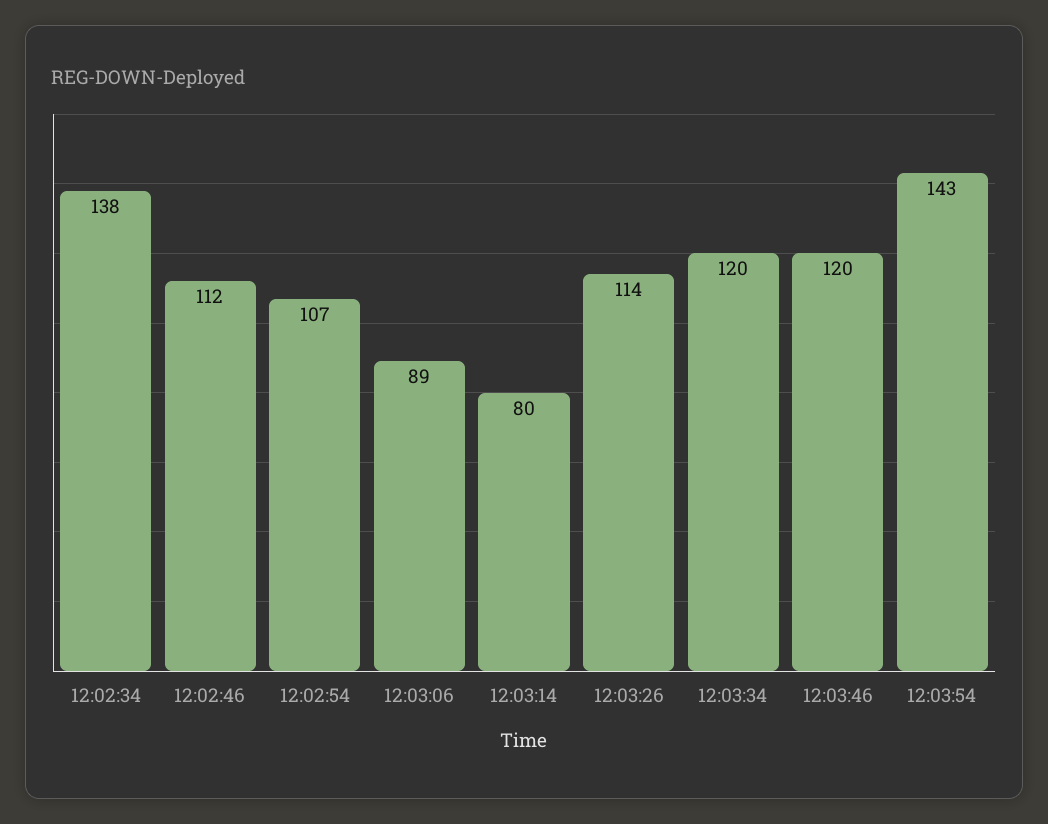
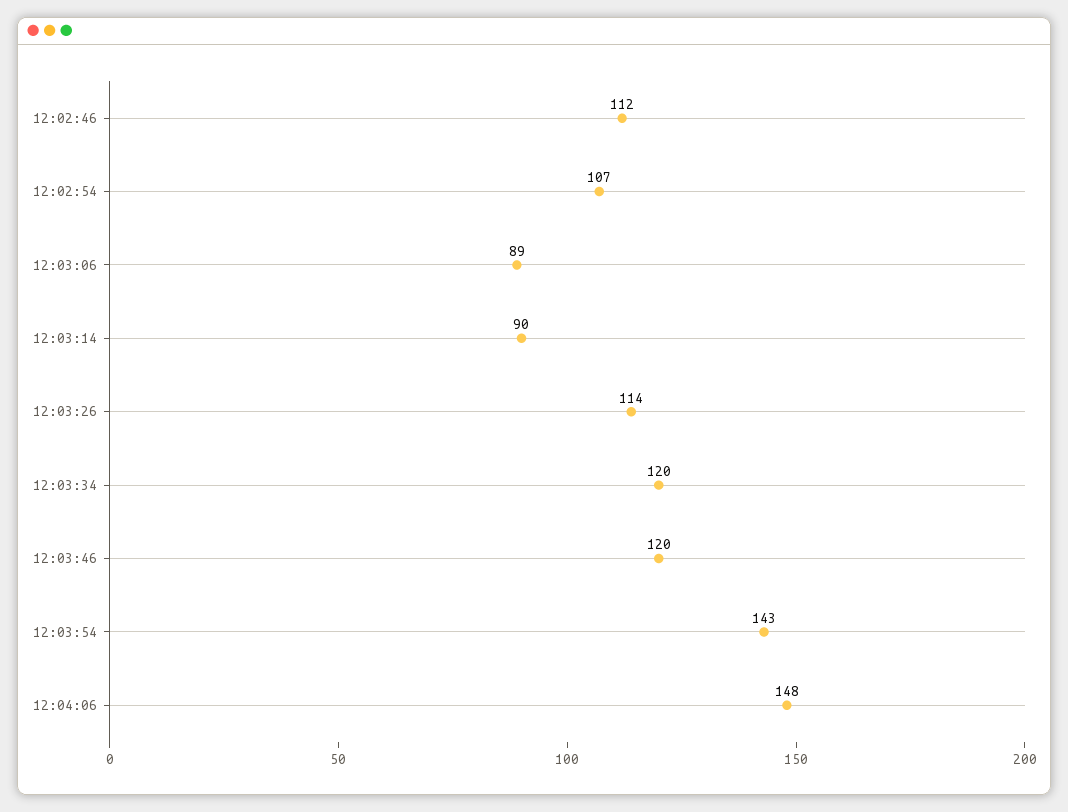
12:02:34: 138 -> none
12:03:14: 80 -> 90
12:04:06: none -> 148

